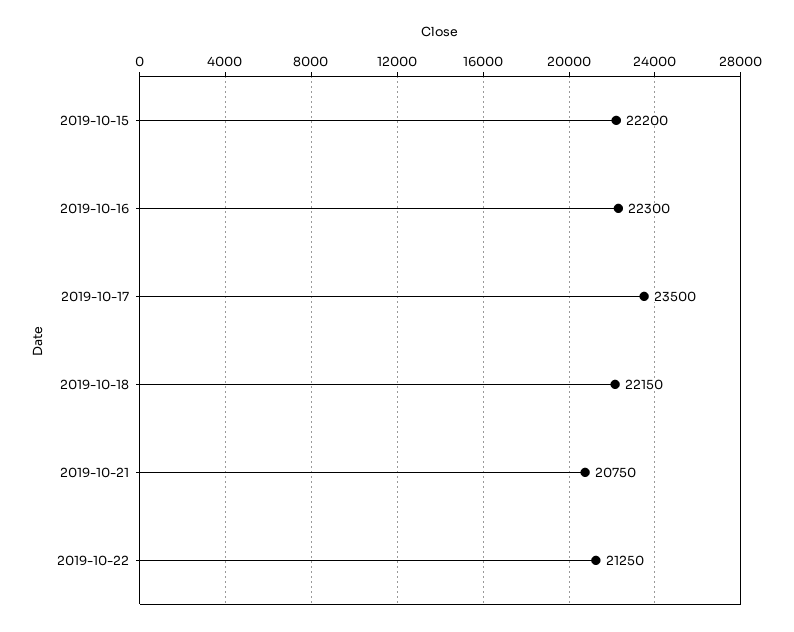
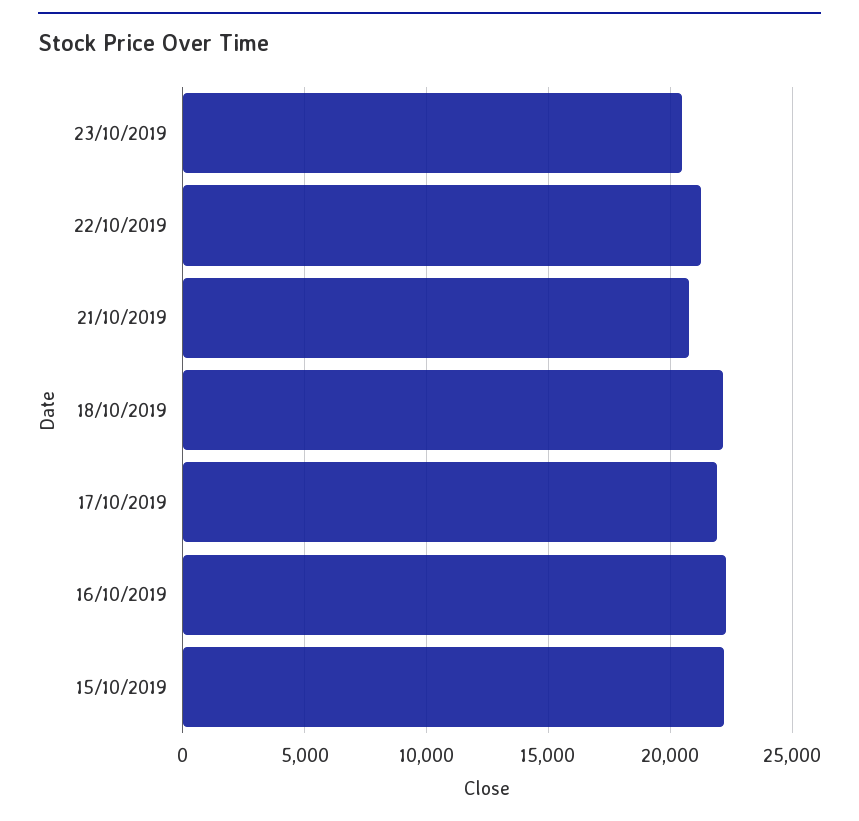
2019-10-17: 23500 -> 22000
23/10/2019: none -> 20500

